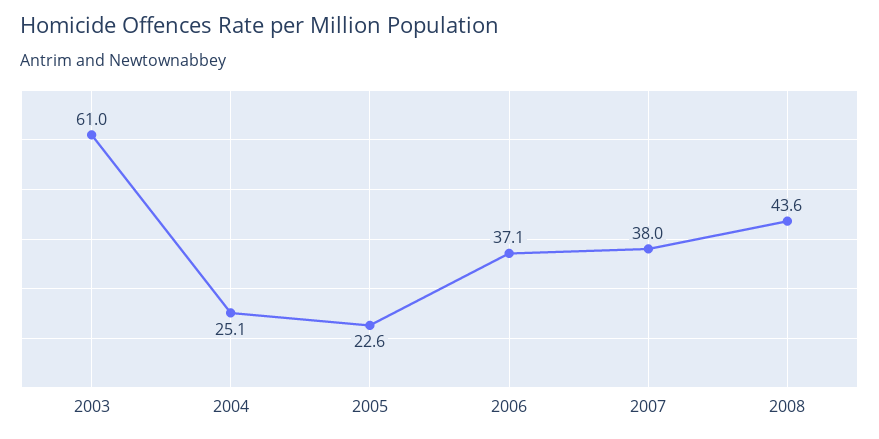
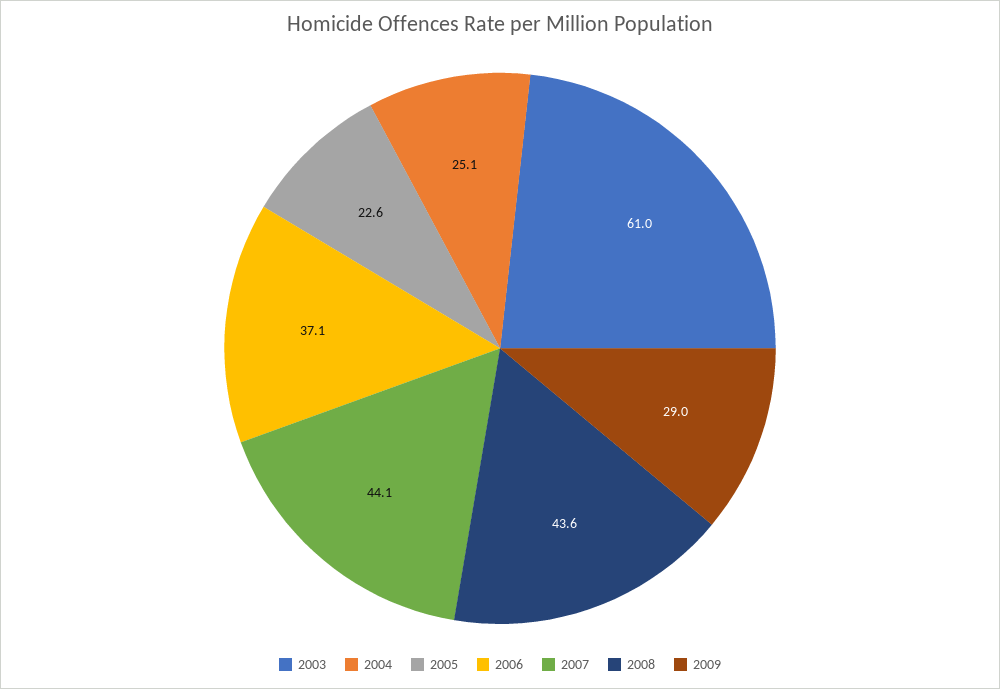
2007: 38 -> 44.1
2009: none -> 29

